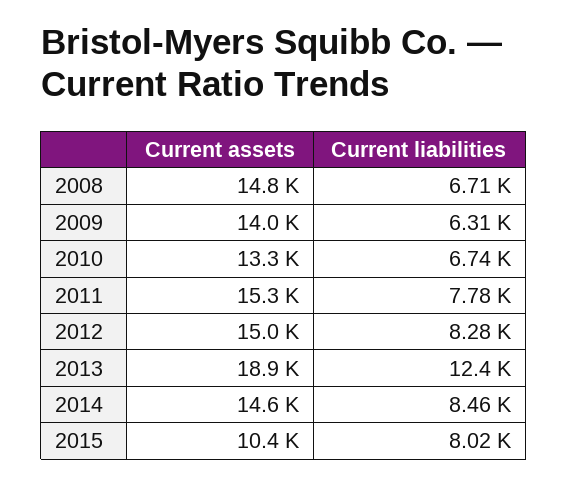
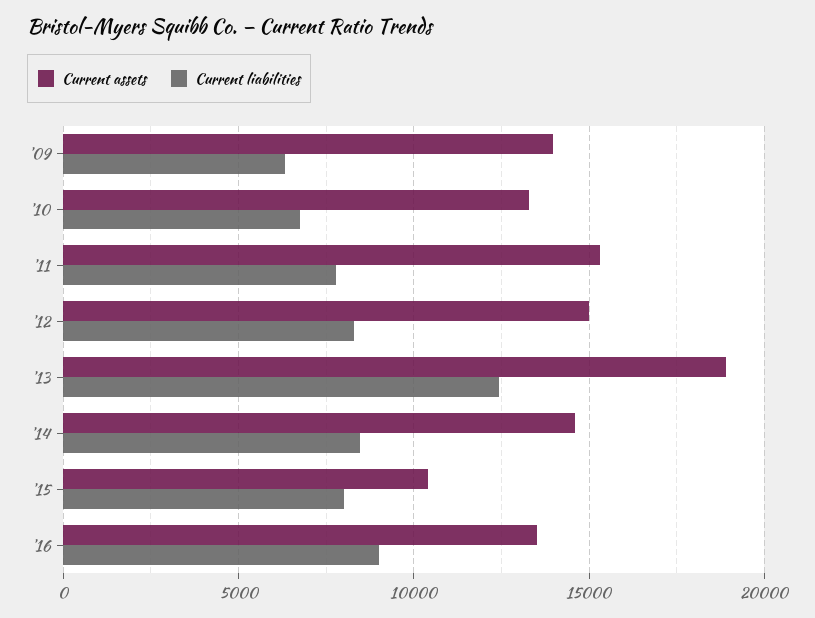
Current assets, 2008: 14800 -> none
Current liabilities, 2008: 6710 -> none
Current assets, '16: none -> 13500
Current liabilities, '16: none -> 9000

